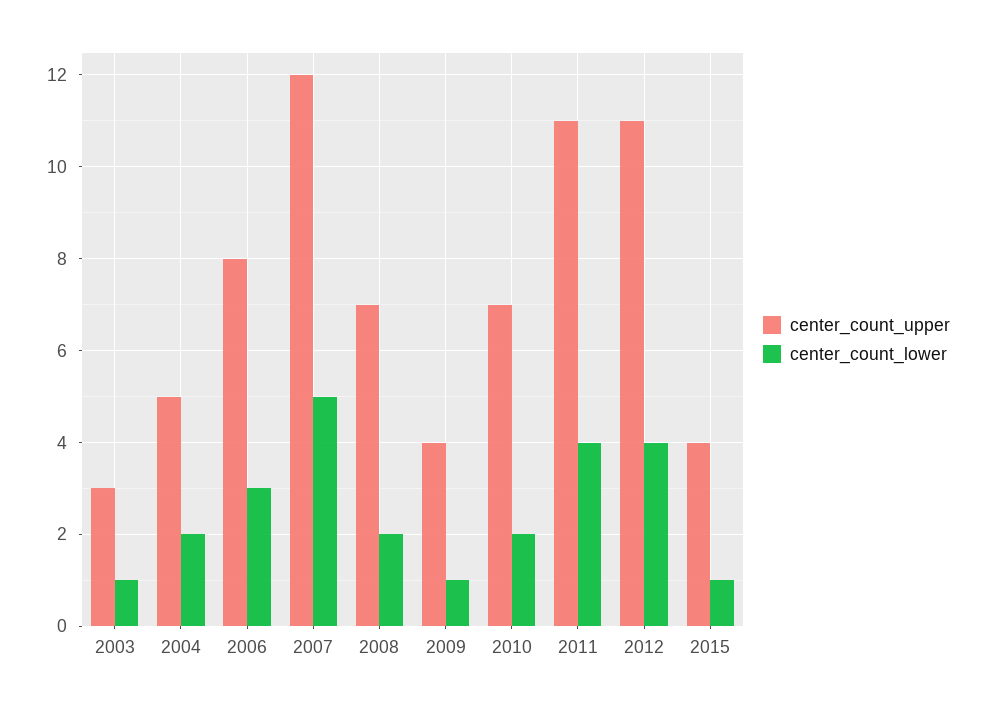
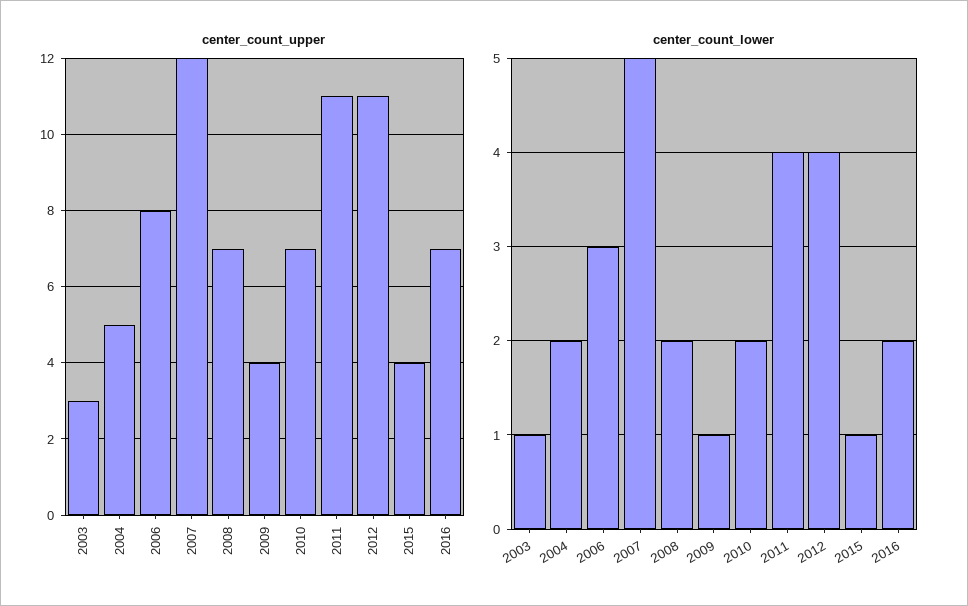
center_count_upper, 2016: none -> 7
center_count_lower, 2016: none -> 2

